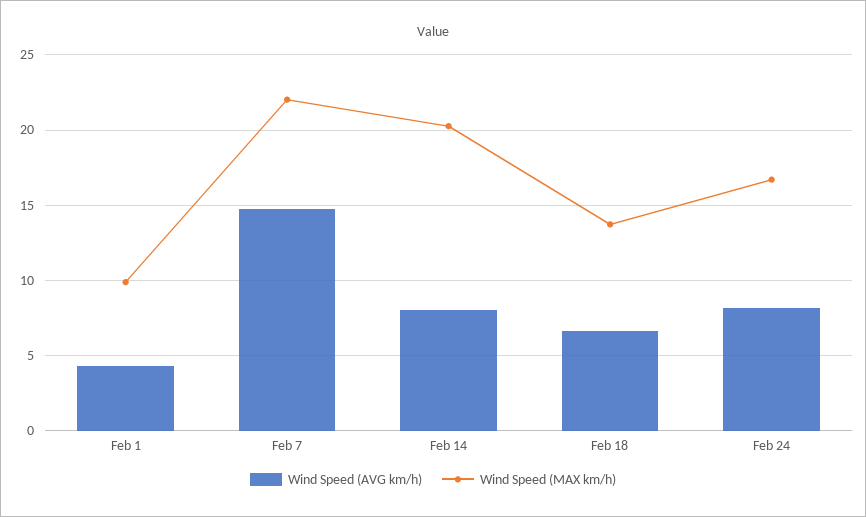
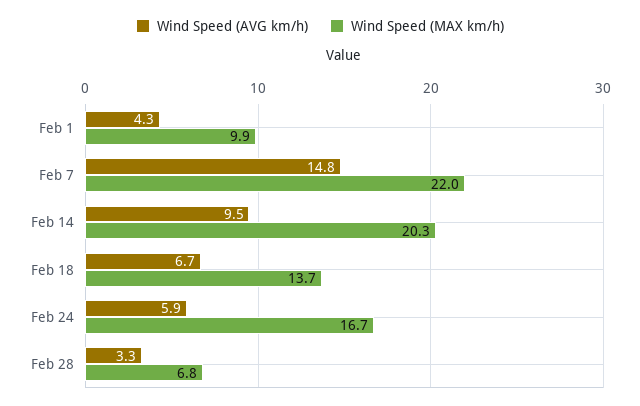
Wind Speed (AVG km/h), Feb 14: 8 -> 9.5
Wind Speed (AVG km/h), Feb 24: 8 -> 5.9
Wind Speed (AVG km/h), Feb 28: none -> 3.3
Wind Speed (MAX km/h), Feb 28: none -> 6.8

